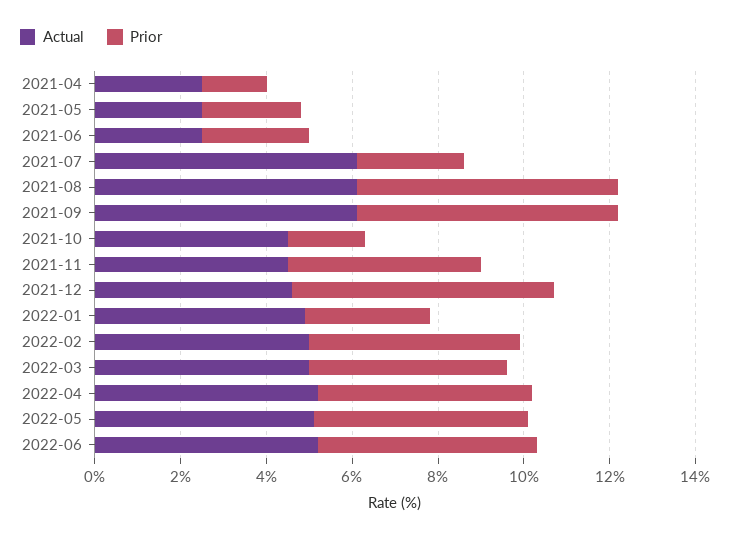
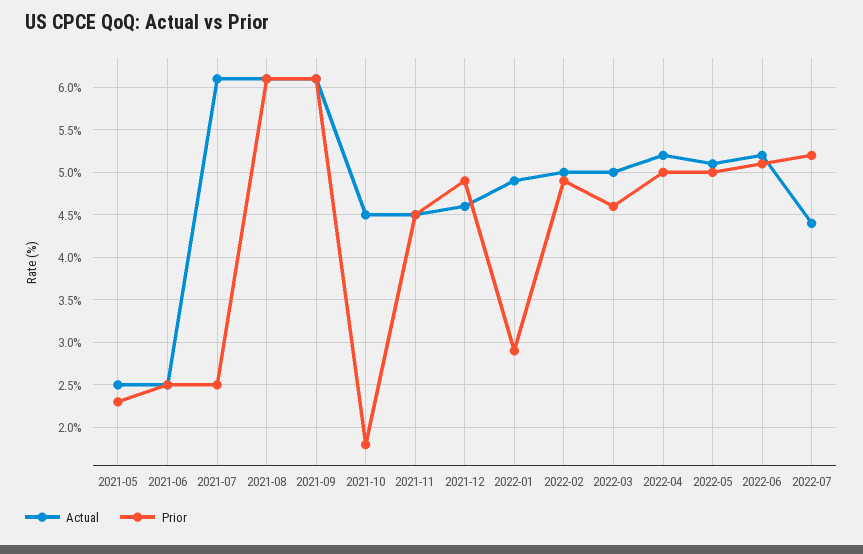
Actual, 2021-04: 2.5 -> none
Prior, 2021-04: 1.5 -> none
Prior, 2021-12: 6 -> 4.9
Actual, 2022-07: none -> 4.4
Prior, 2022-07: none -> 5.2

